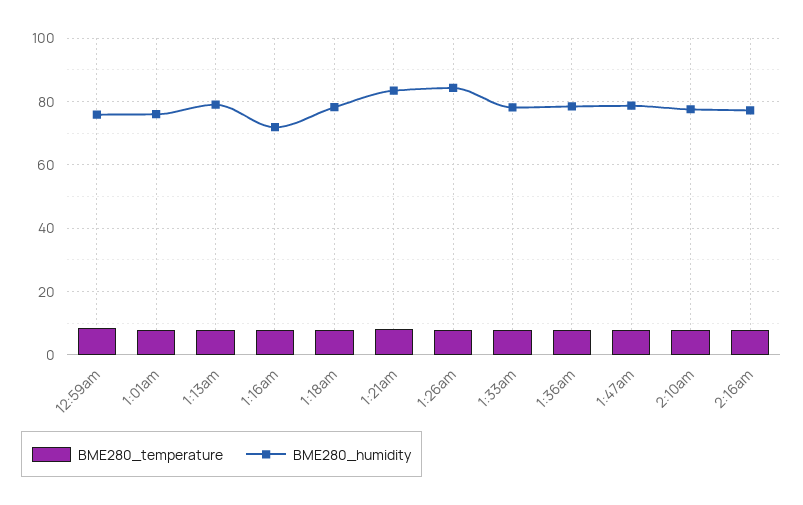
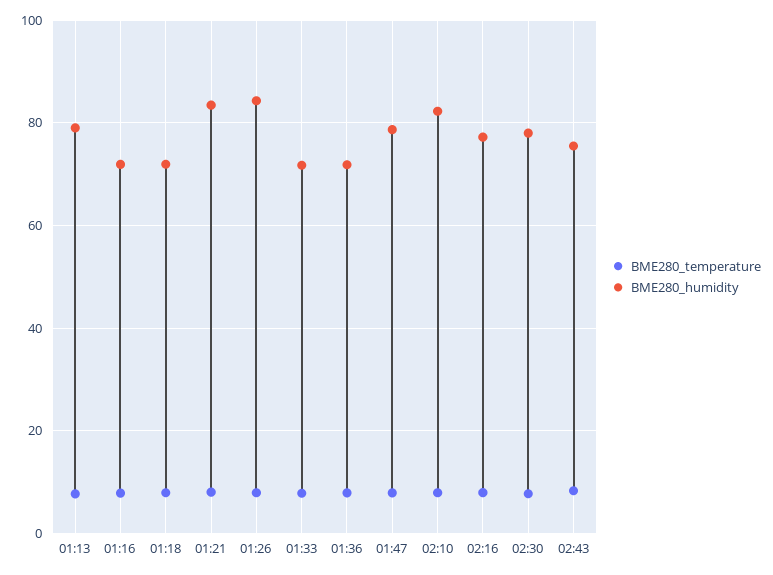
BME280_temperature, 12:59am: 8 -> none
BME280_humidity, 12:59am: 76 -> none
BME280_temperature, 1:01am: 8 -> none
BME280_humidity, 1:01am: 76 -> none
BME280_humidity, 1:18am: 78 -> 72
BME280_humidity, 1:33am: 78 -> 72
BME280_humidity, 1:36am: 78 -> 72
BME280_humidity, 2:10am: 78 -> 82
BME280_temperature, 02:30: none -> 8
BME280_humidity, 02:30: none -> 78
BME280_temperature, 02:43: none -> 8
BME280_humidity, 02:43: none -> 76

